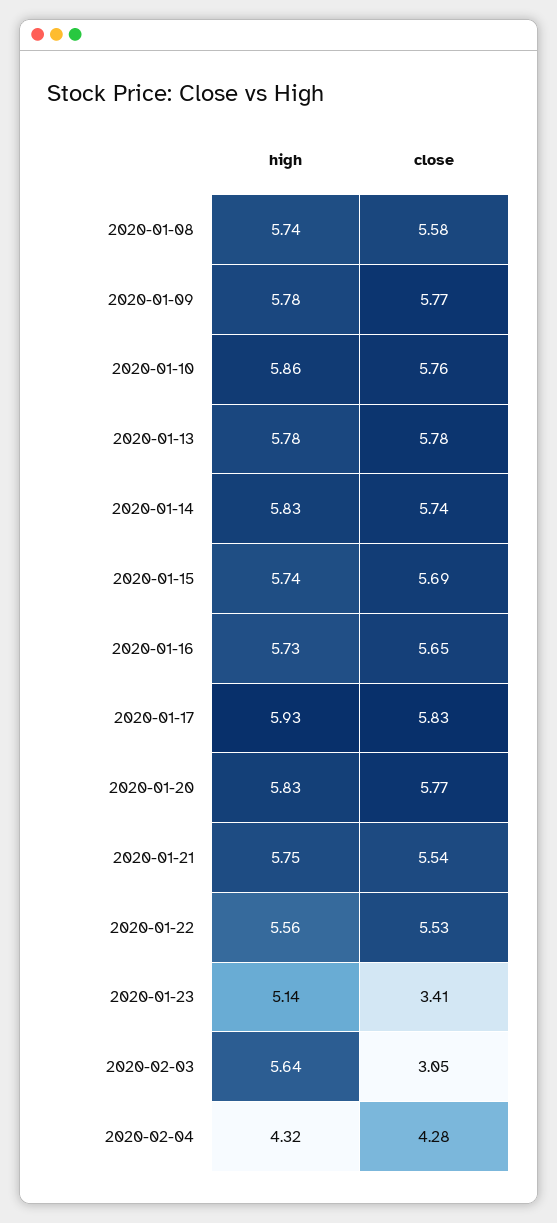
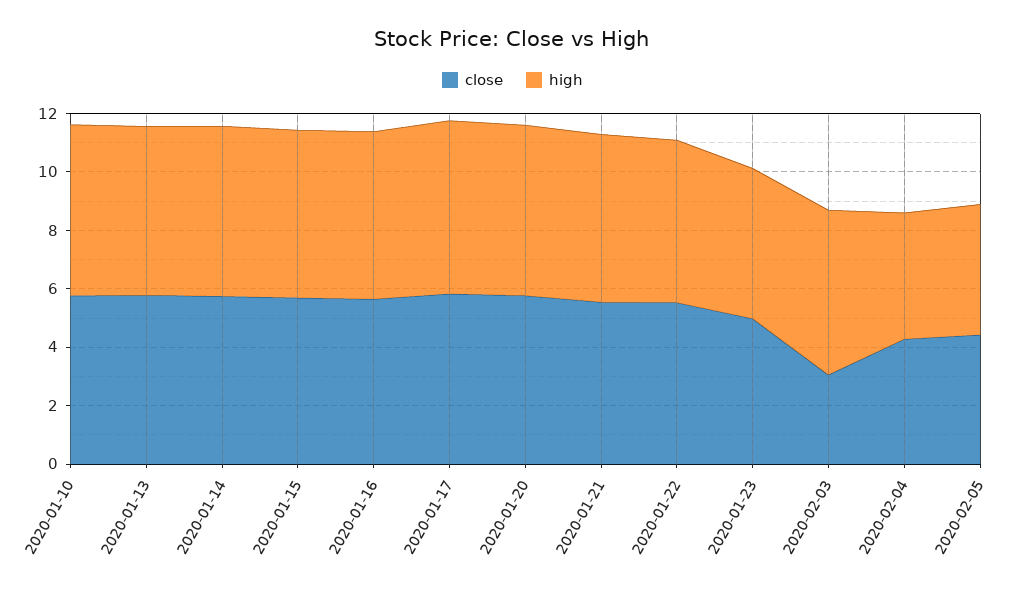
high, 2020-01-08: 5.74 -> none
close, 2020-01-08: 5.58 -> none
high, 2020-01-09: 5.78 -> none
close, 2020-01-09: 5.77 -> none
close, 2020-01-23: 3.41 -> 5
close, 2020-02-05: none -> 4.5
high, 2020-02-05: none -> 4.5

